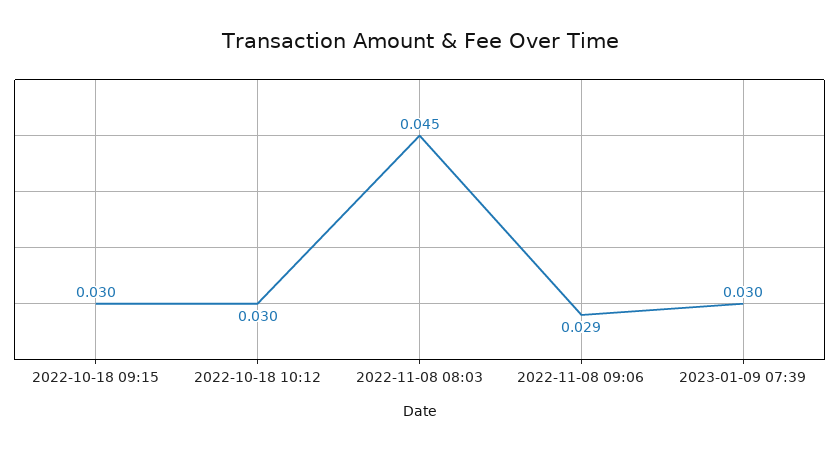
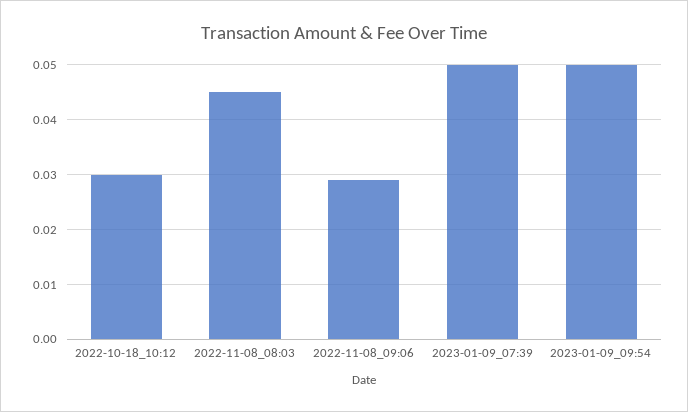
2022-10-18 09:15: 0.03 -> none
2023-01-09 07:39: 0.03 -> 0.05
2023-01-09_09:54: none -> 0.05

